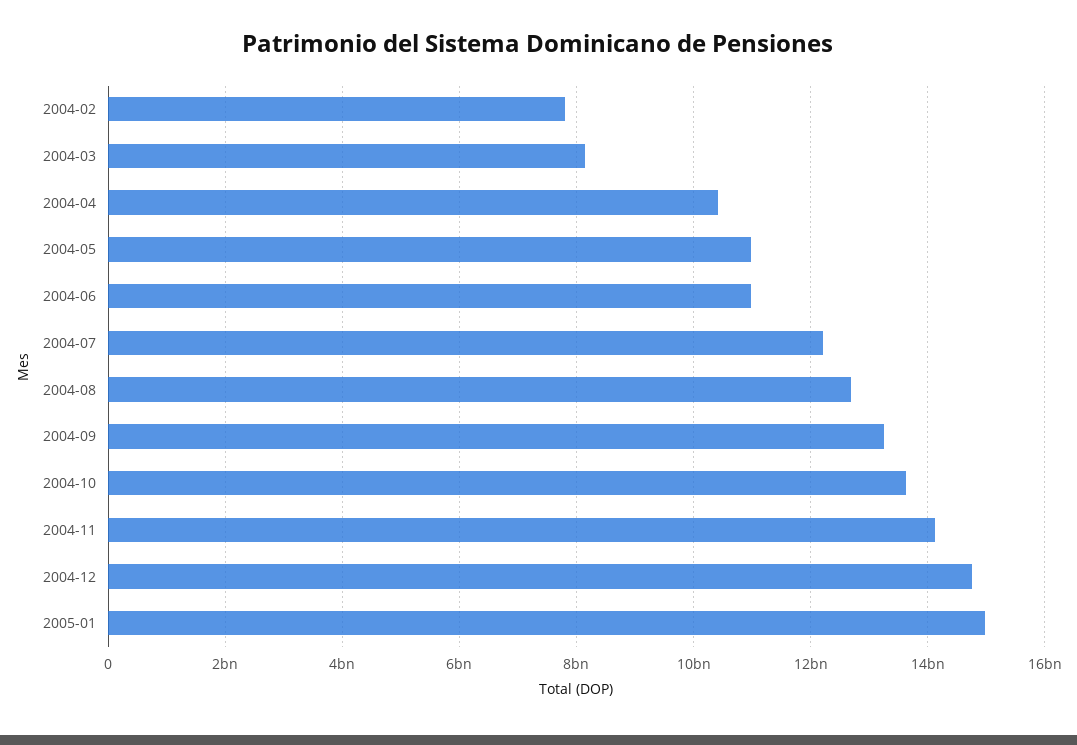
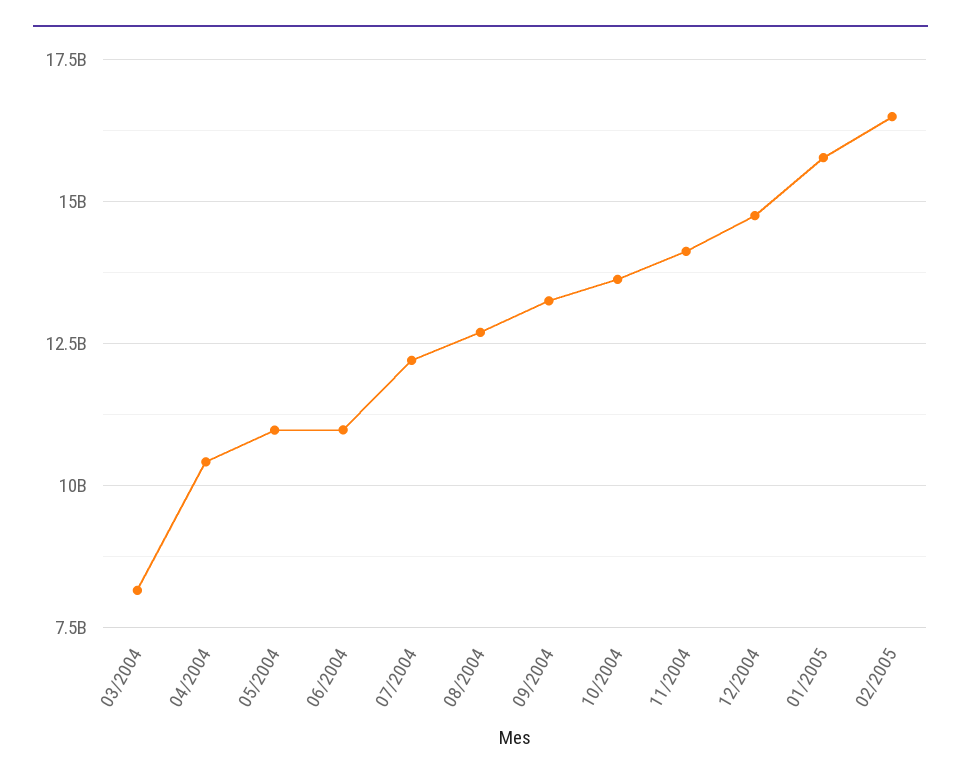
2004-02: 7800000000 -> none
2005-01: 15000000000 -> 15750000000
02/2005: none -> 16500000000

